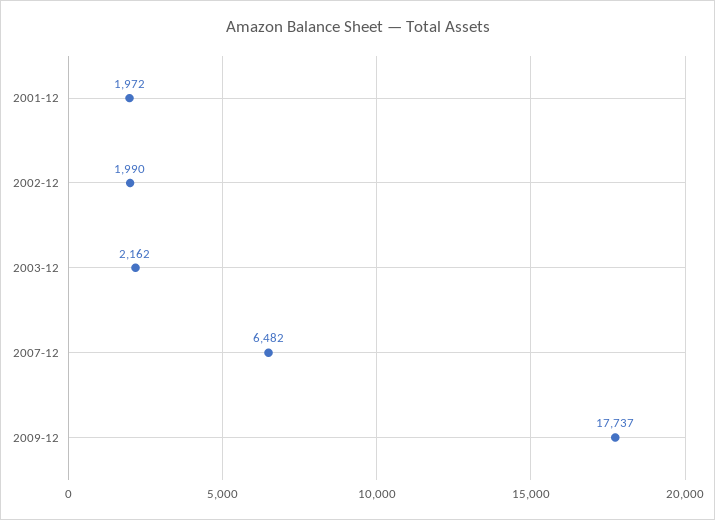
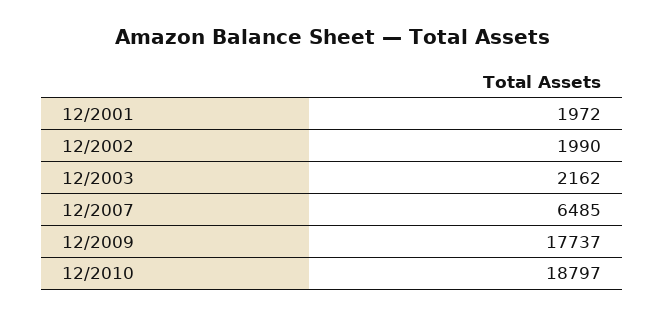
2007-12: 6482 -> 6485
12/2010: none -> 18797

